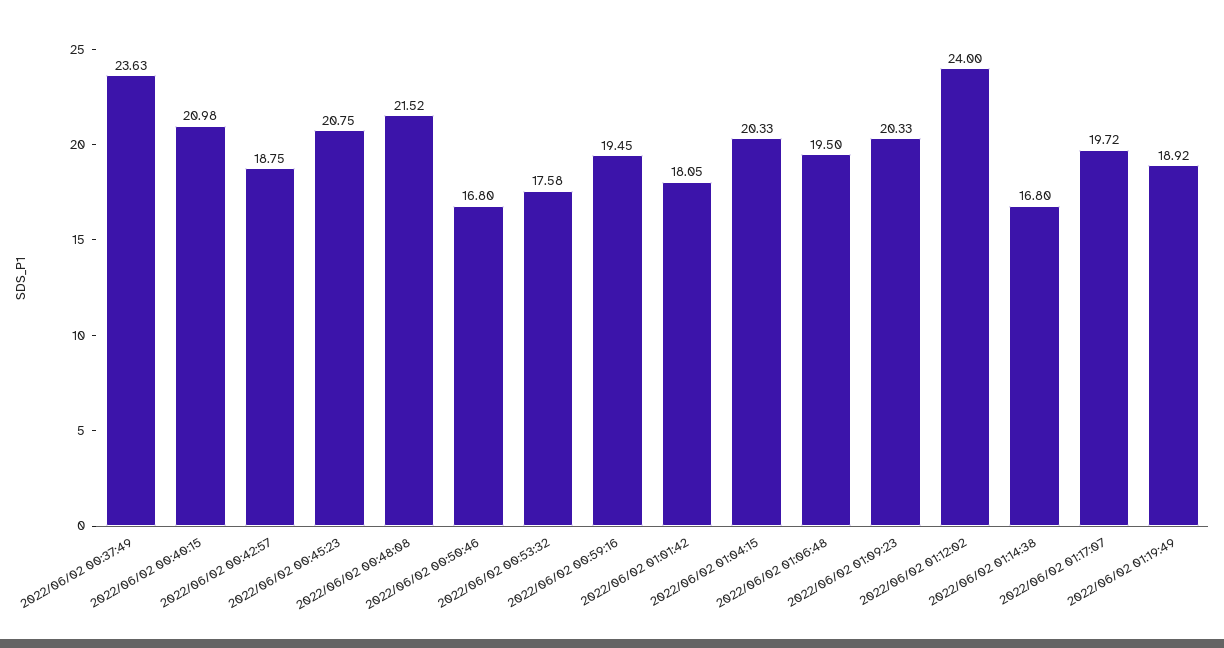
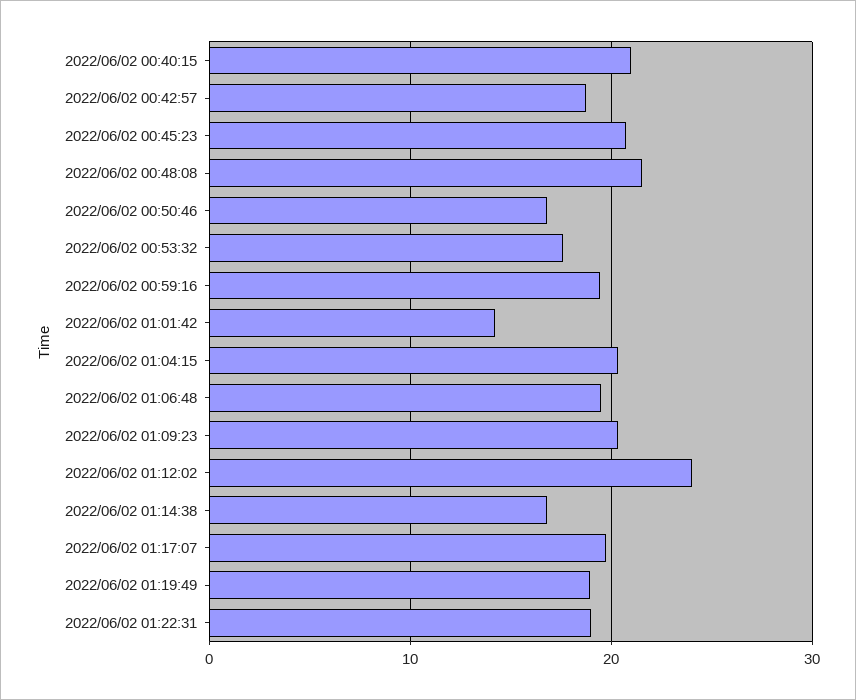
2022/06/02 00:37:49: 23.63 -> none
2022/06/02 01:01:42: 18.05 -> 14
2022/06/02 01:22:31: none -> 19

